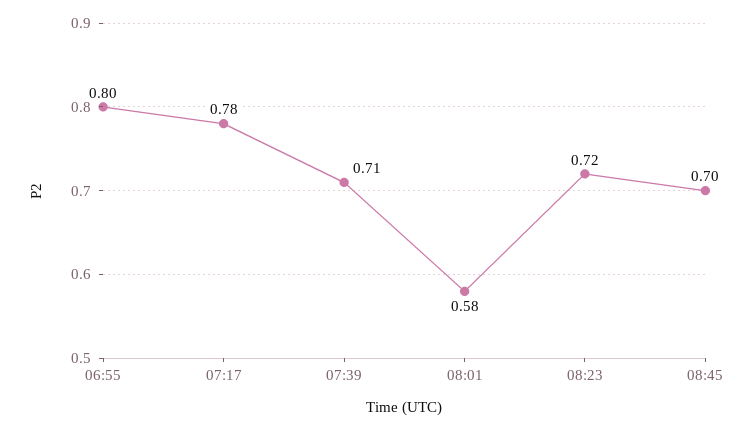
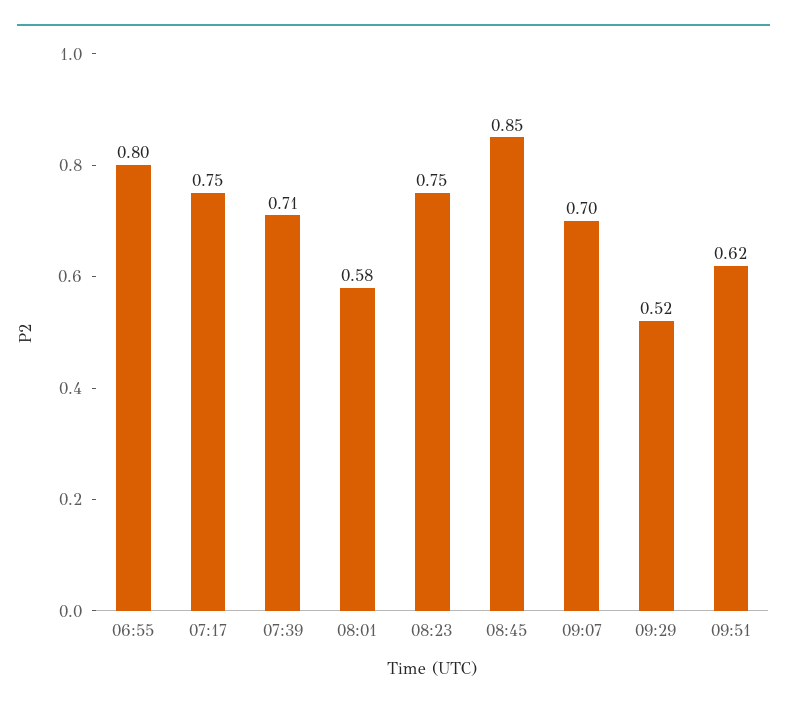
07:17: 0.78 -> 0.75
08:23: 0.72 -> 0.75
08:45: 0.7 -> 0.85
09:07: none -> 0.7
09:29: none -> 0.52
09:51: none -> 0.62

